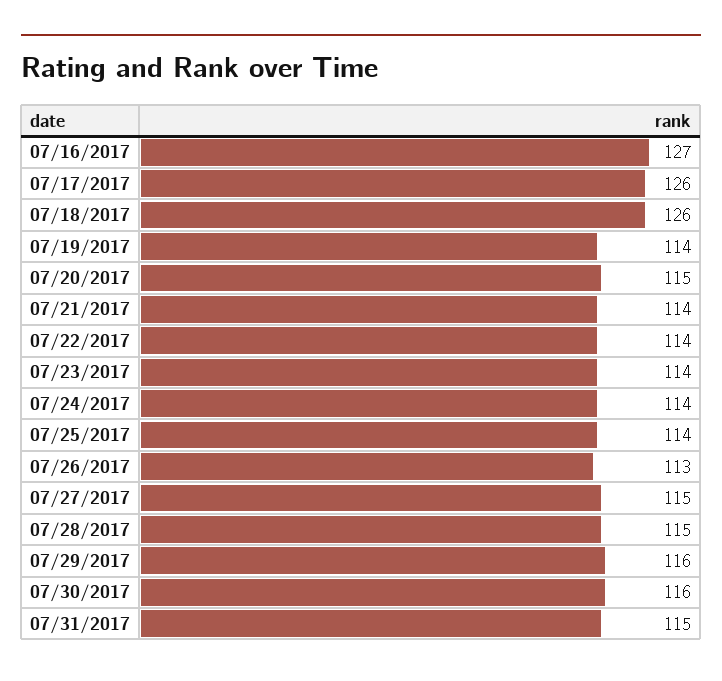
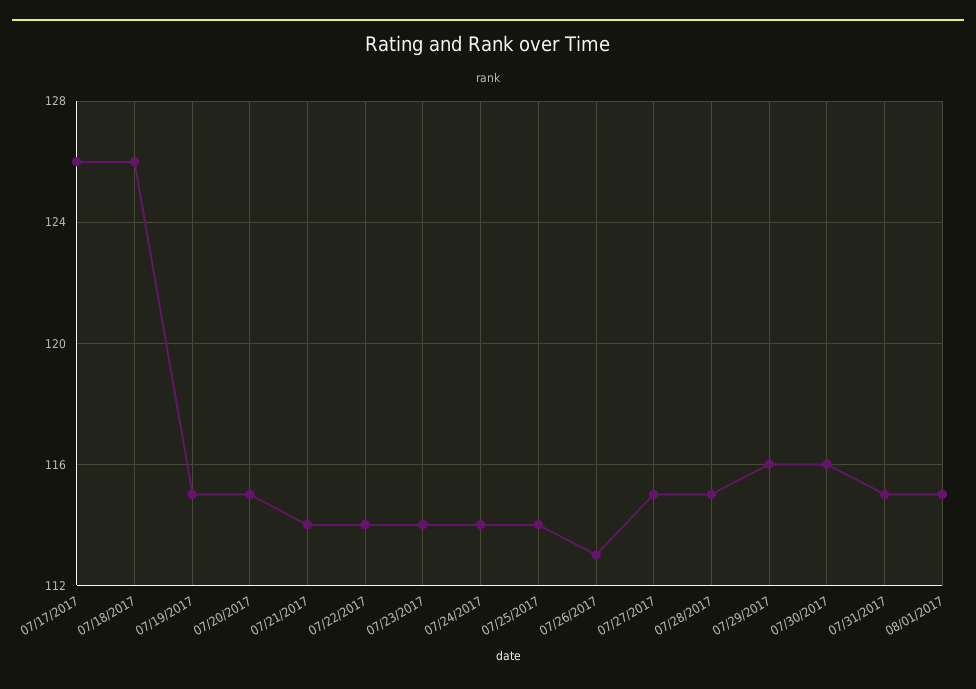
07/16/2017: 127 -> none
07/19/2017: 114 -> 115
08/01/2017: none -> 115

